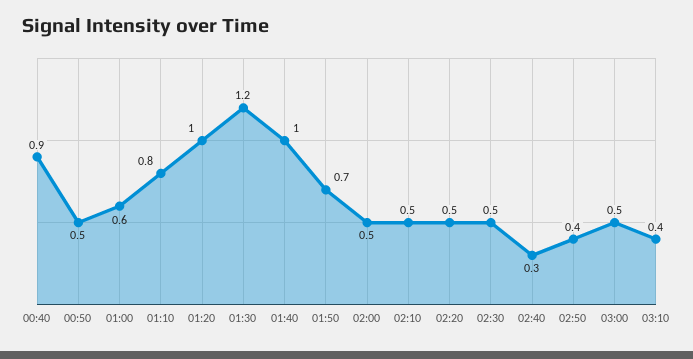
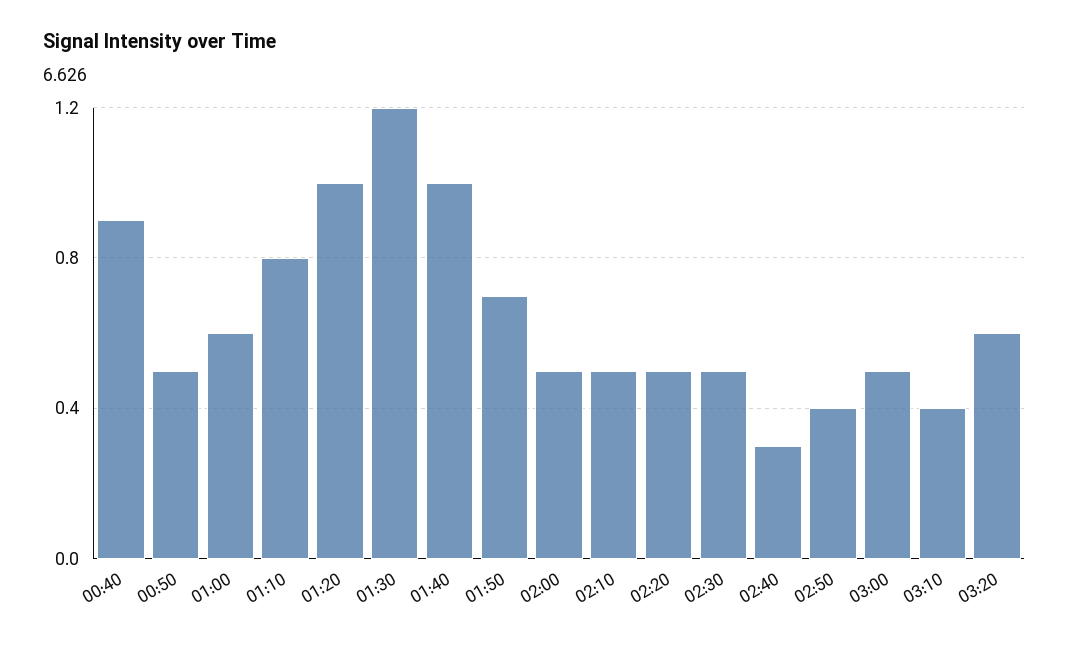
03:20: none -> 0.6

